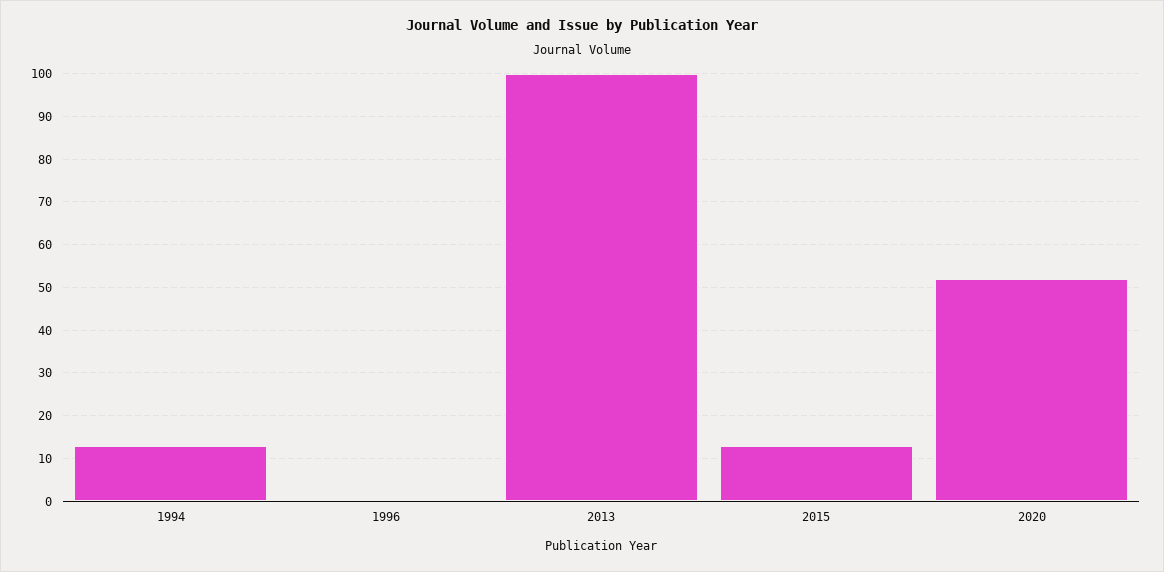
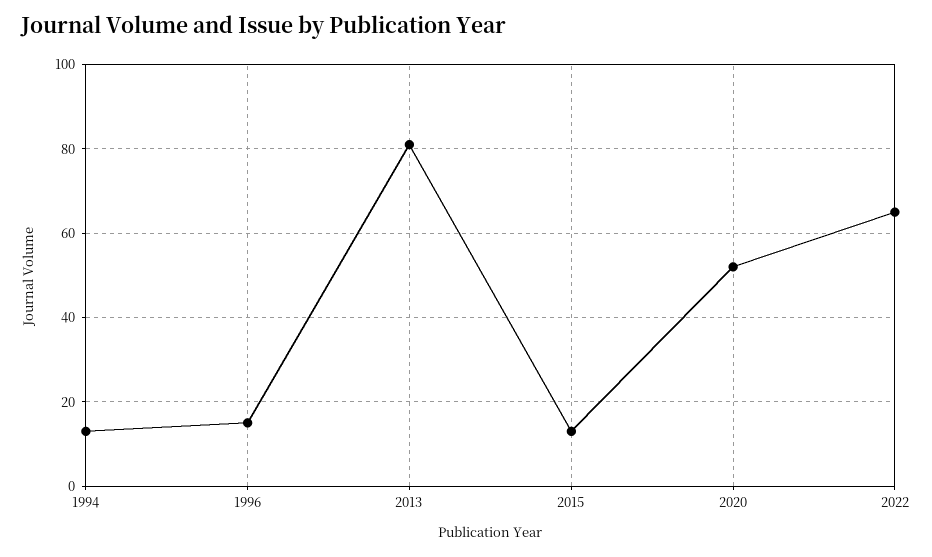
1996: 0 -> 15
2013: 100 -> 80
2022: none -> 65

